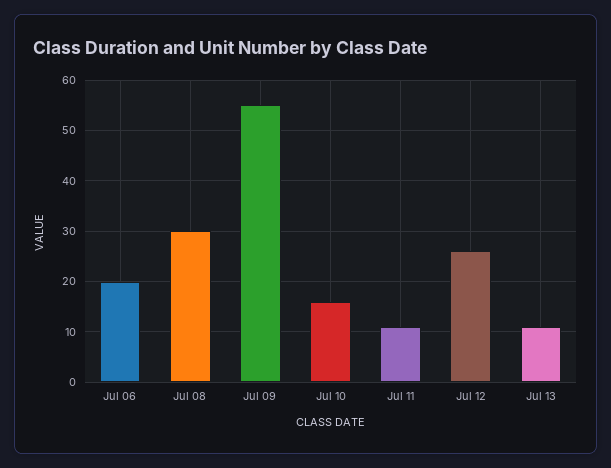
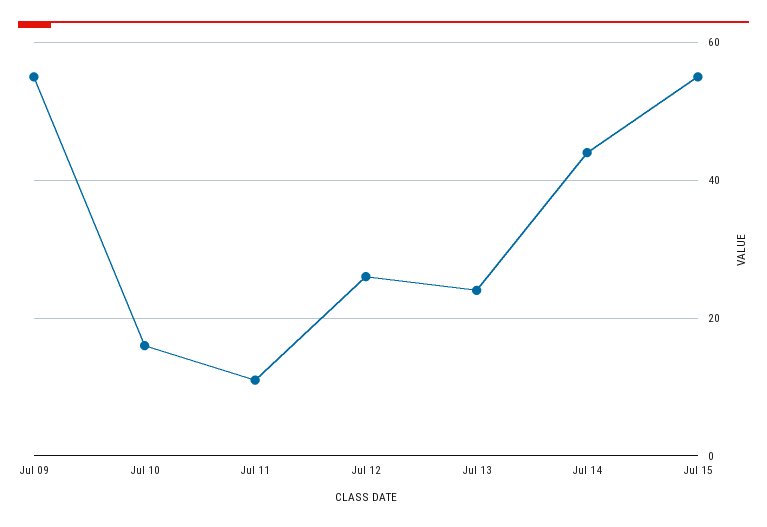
Jul 06: 20 -> none
Jul 08: 30 -> none
Jul 13: 10 -> 25
Jul 14: none -> 45
Jul 15: none -> 55

